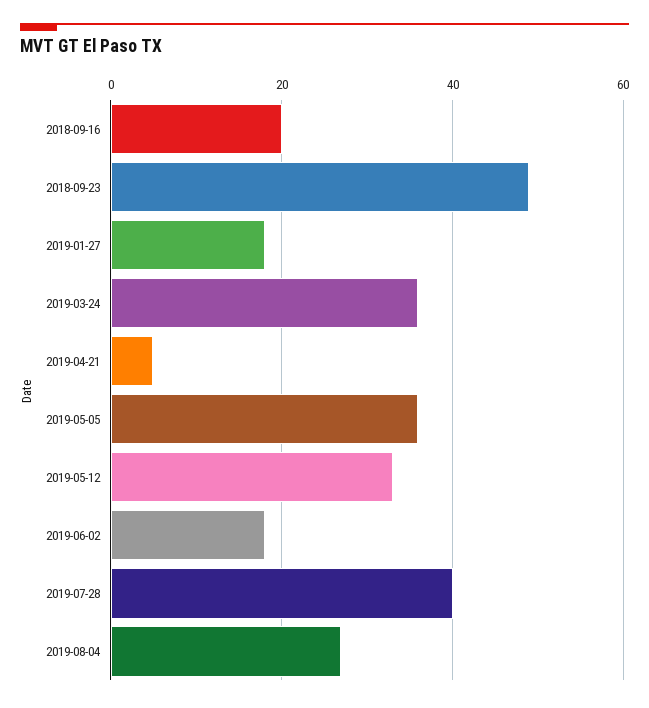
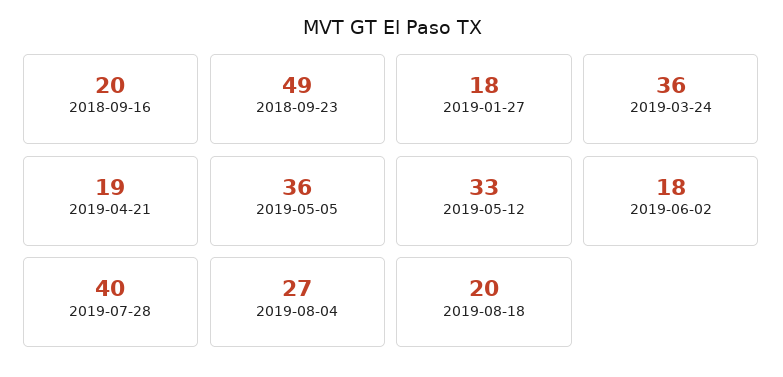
2019-04-21: 5 -> 19
2019-08-18: none -> 20

